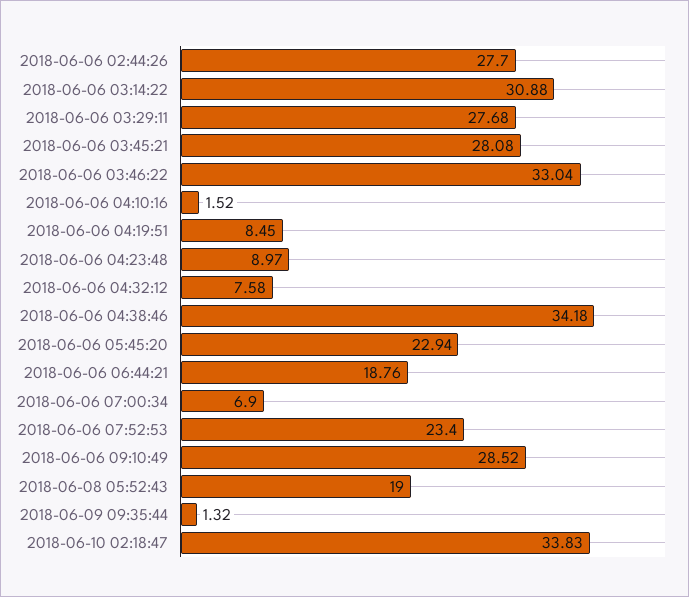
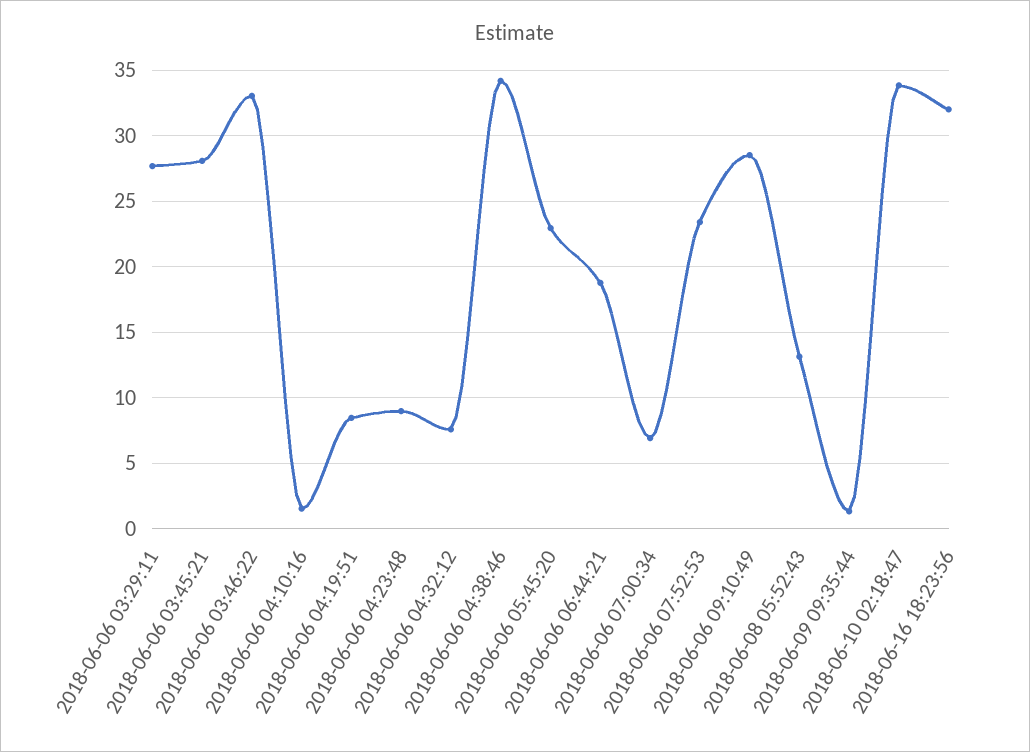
2018-06-06 02:44:26: 27.7 -> none
2018-06-06 03:14:22: 30.88 -> none
2018-06-08 05:52:43: 19 -> 13
2018-06-16 18:23:56: none -> 32

